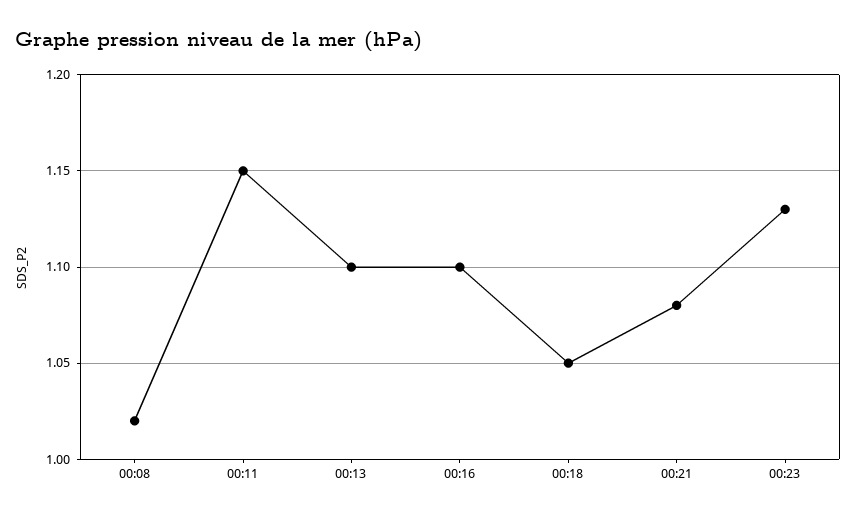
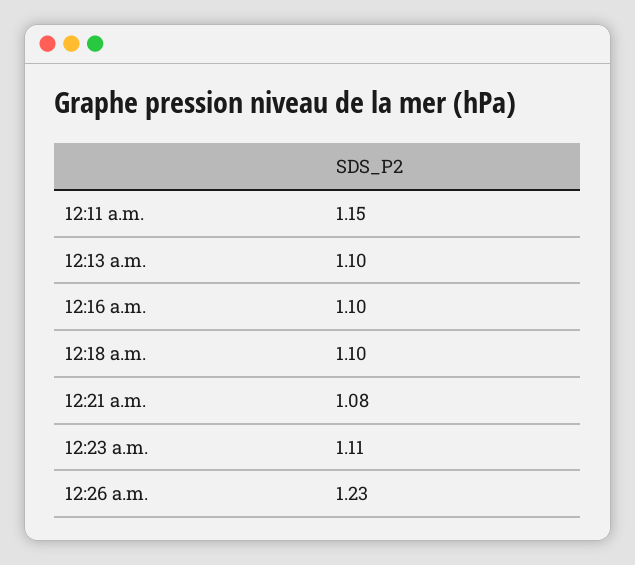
00:08: 1.02 -> none
00:18: 1.05 -> 1.1
00:23: 1.13 -> 1.11
12:26 a.m.: none -> 1.23

